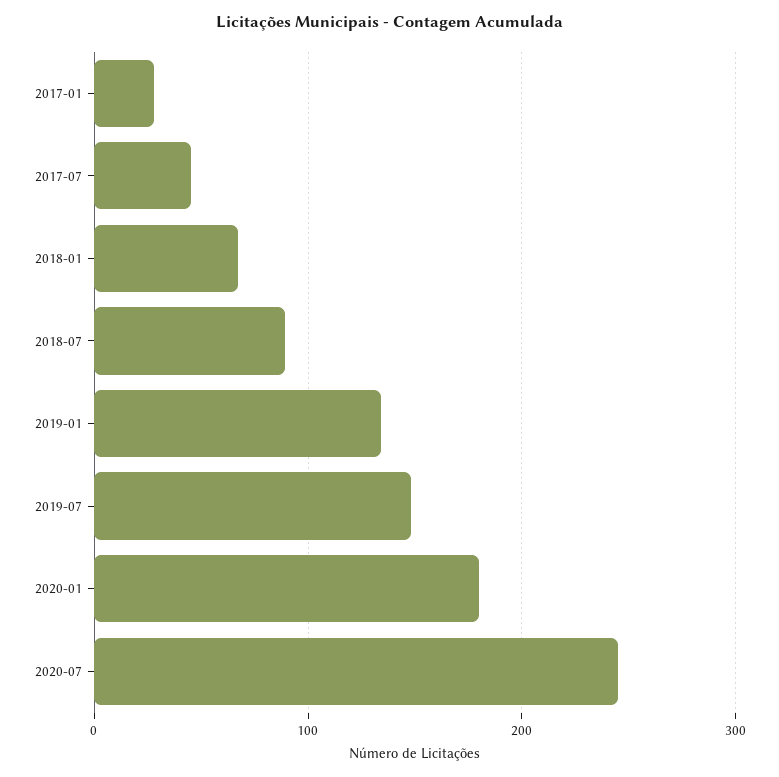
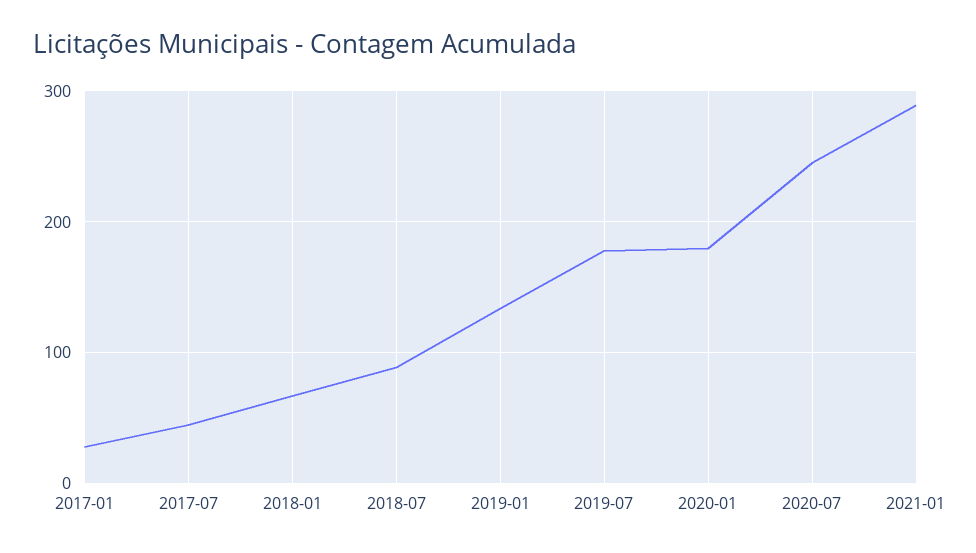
2019-07: 150 -> 180
2021-01: none -> 290

